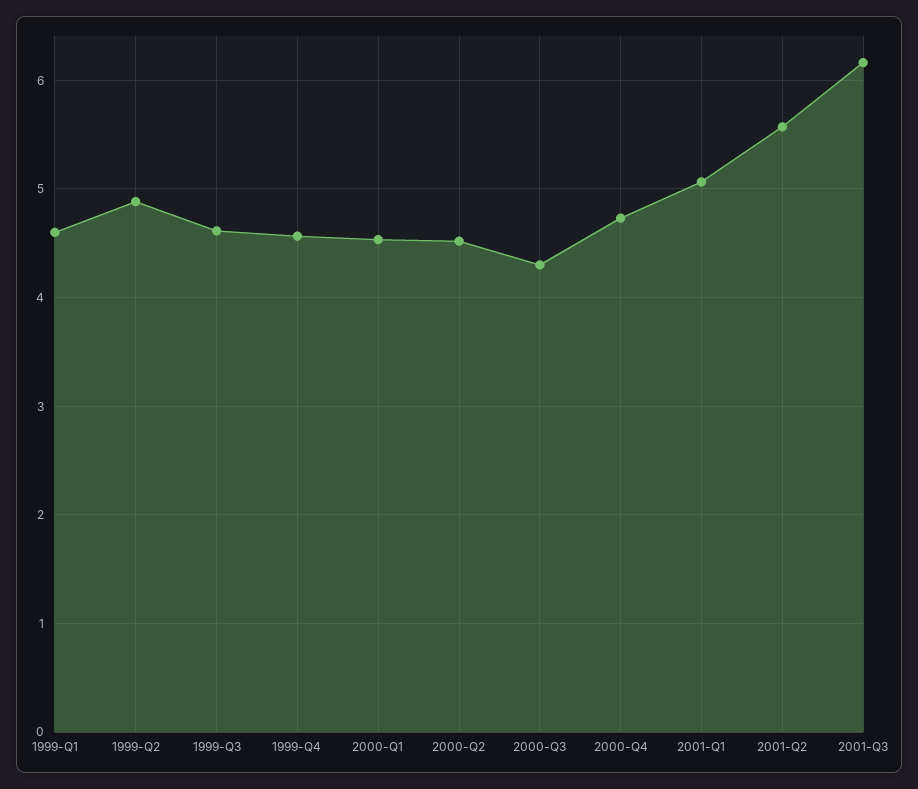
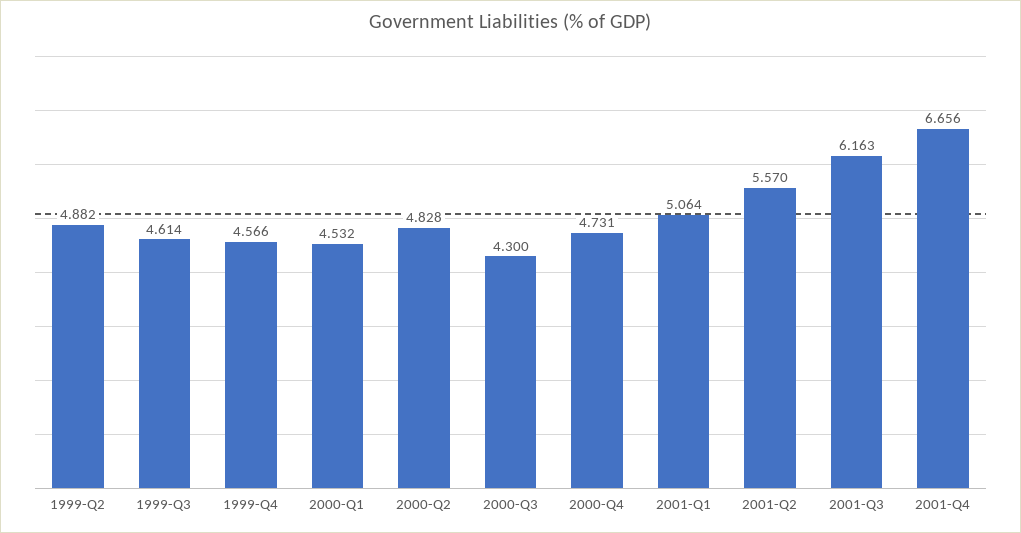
1999-Q1: 4.6 -> none
2000-Q2: 4.5 -> 4.828
2001-Q4: none -> 6.656

